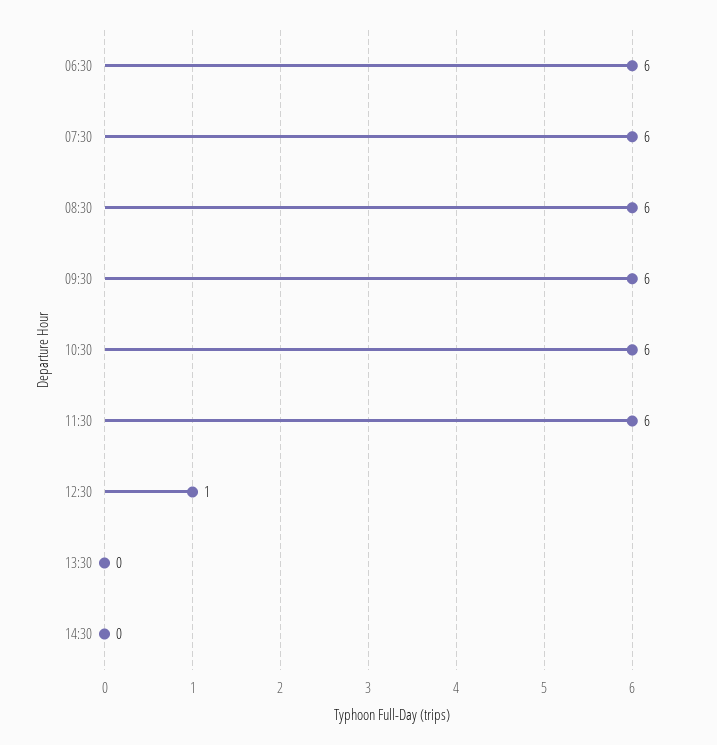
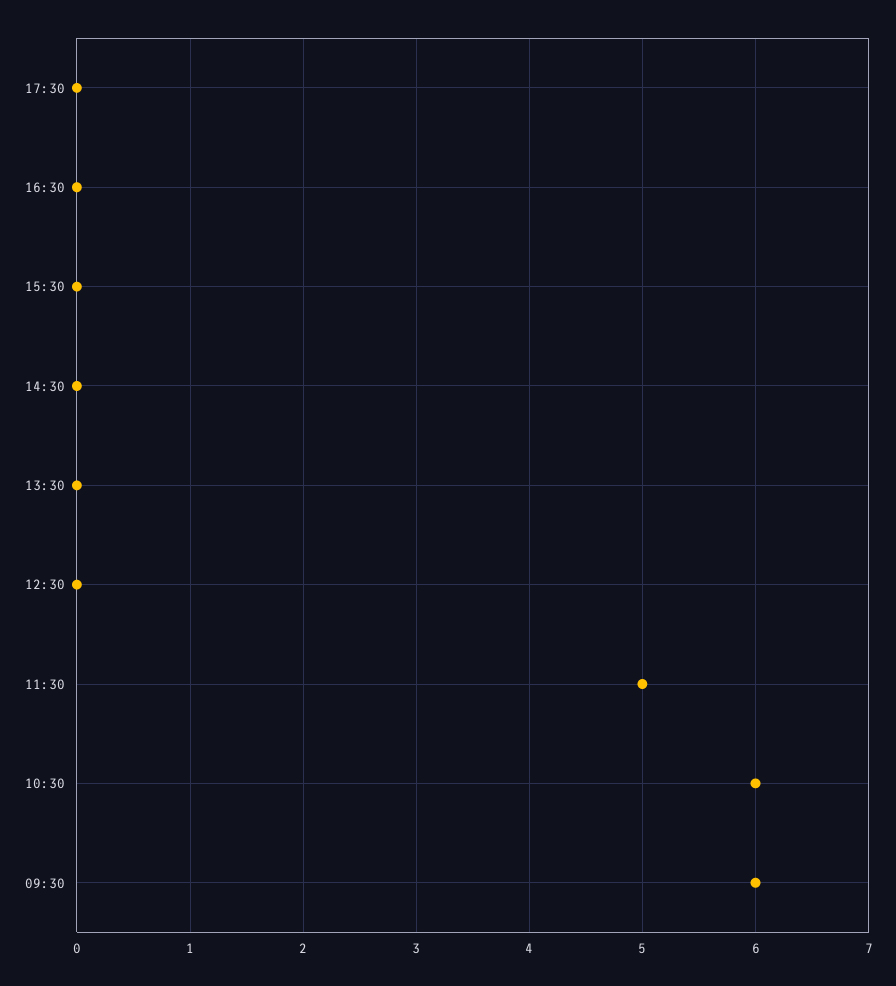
06:30: 6 -> none
07:30: 6 -> none
08:30: 6 -> none
11:30: 6 -> 5
12:30: 1 -> 0
17:30: none -> 0
16:30: none -> 0
15:30: none -> 0

